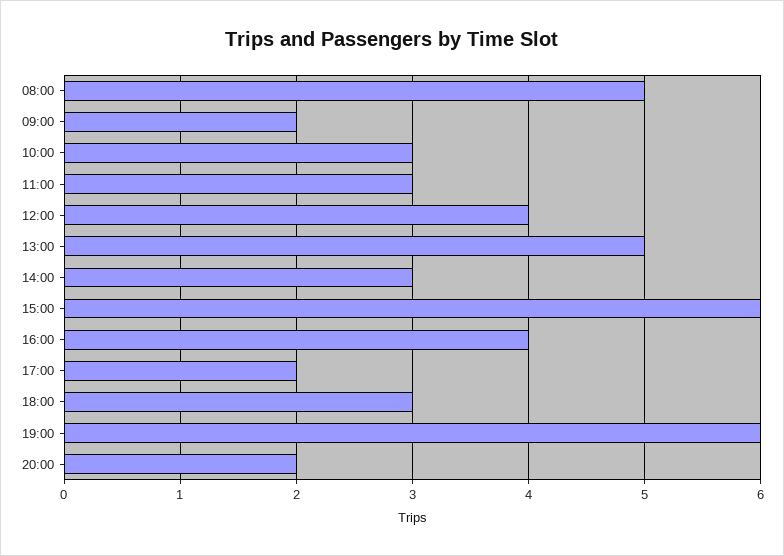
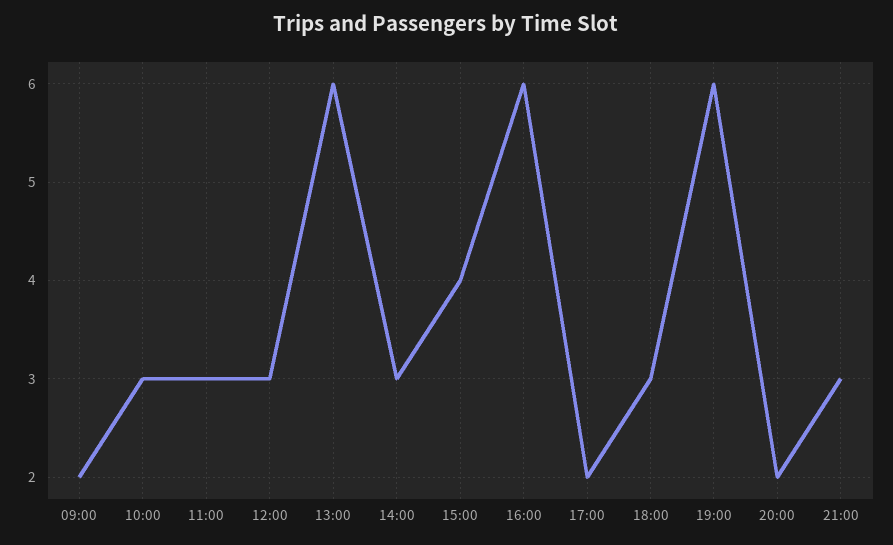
08:00: 5 -> none
12:00: 4 -> 3
13:00: 5 -> 6
15:00: 6 -> 4
16:00: 4 -> 6
21:00: none -> 3

